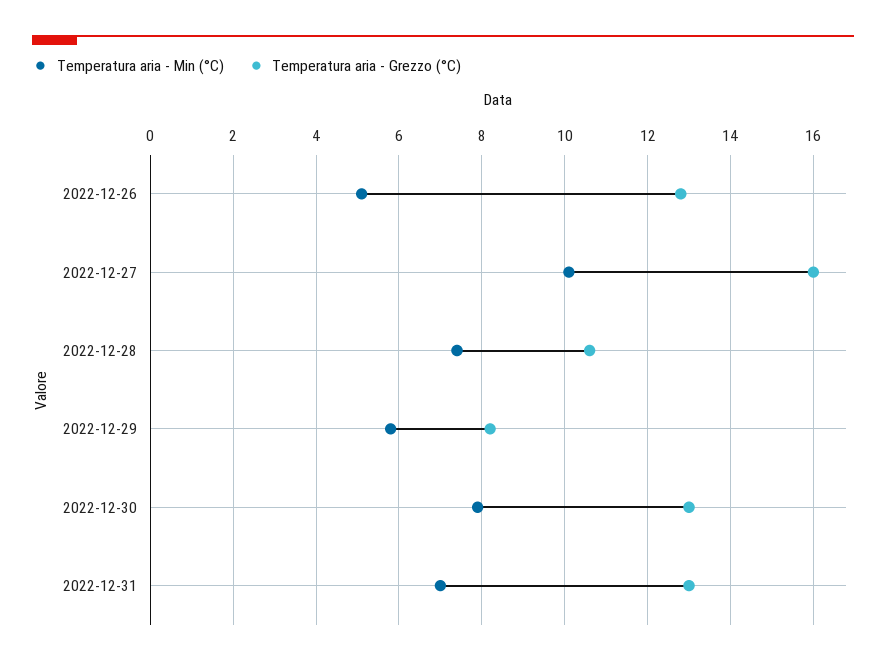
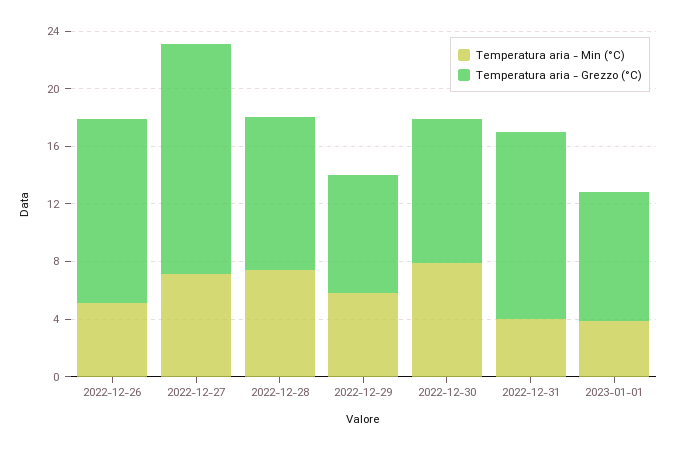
Temperatura aria - Min (°C), 2022-12-27: 10 -> 7
Temperatura aria - Grezzo (°C), 2022-12-30: 13 -> 10
Temperatura aria - Min (°C), 2022-12-31: 7 -> 4
Temperatura aria - Min (°C), 2023-01-01: none -> 4
Temperatura aria - Grezzo (°C), 2023-01-01: none -> 9

